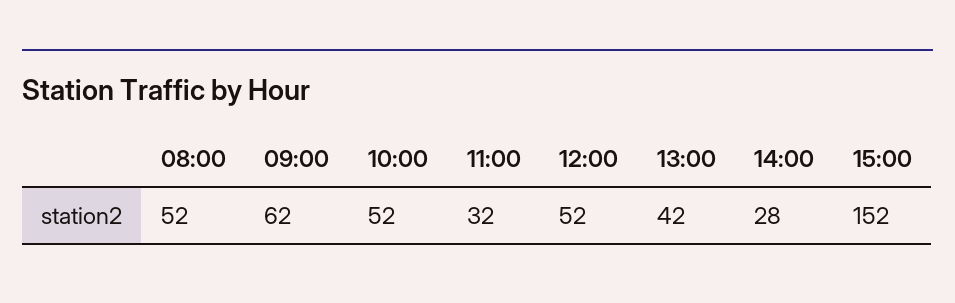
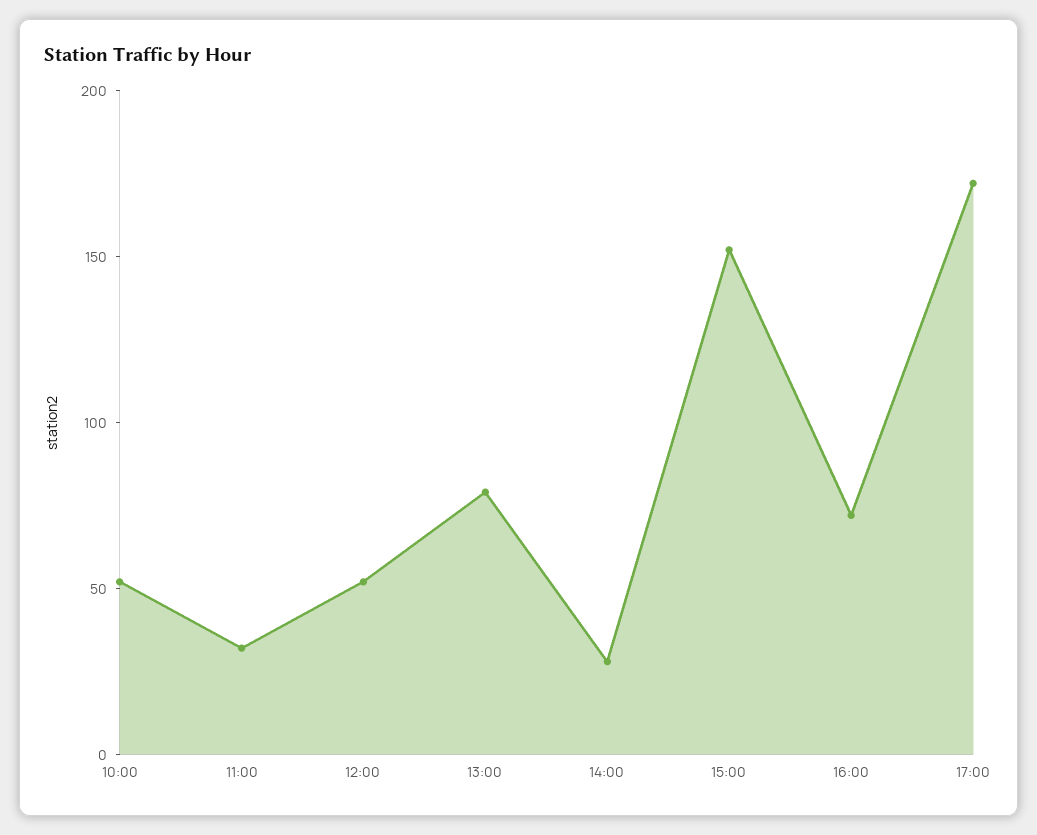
08:00: 52 -> none
09:00: 62 -> none
13:00: 42 -> 80
16:00: none -> 70
17:00: none -> 170

